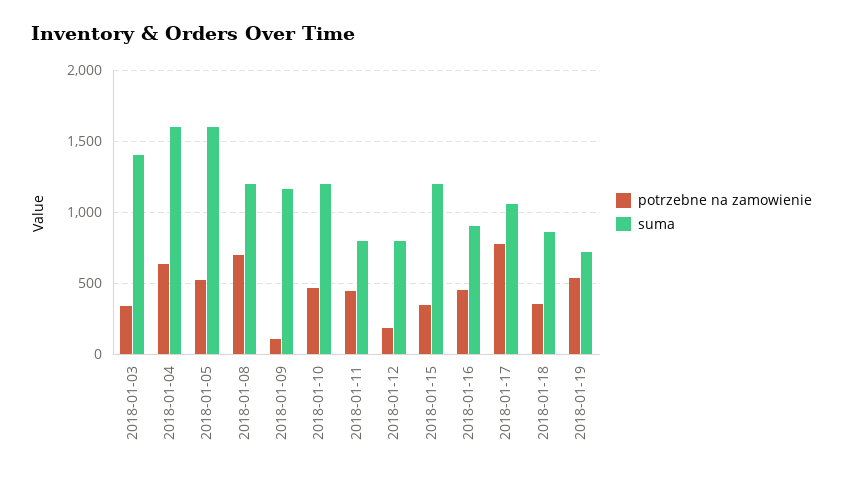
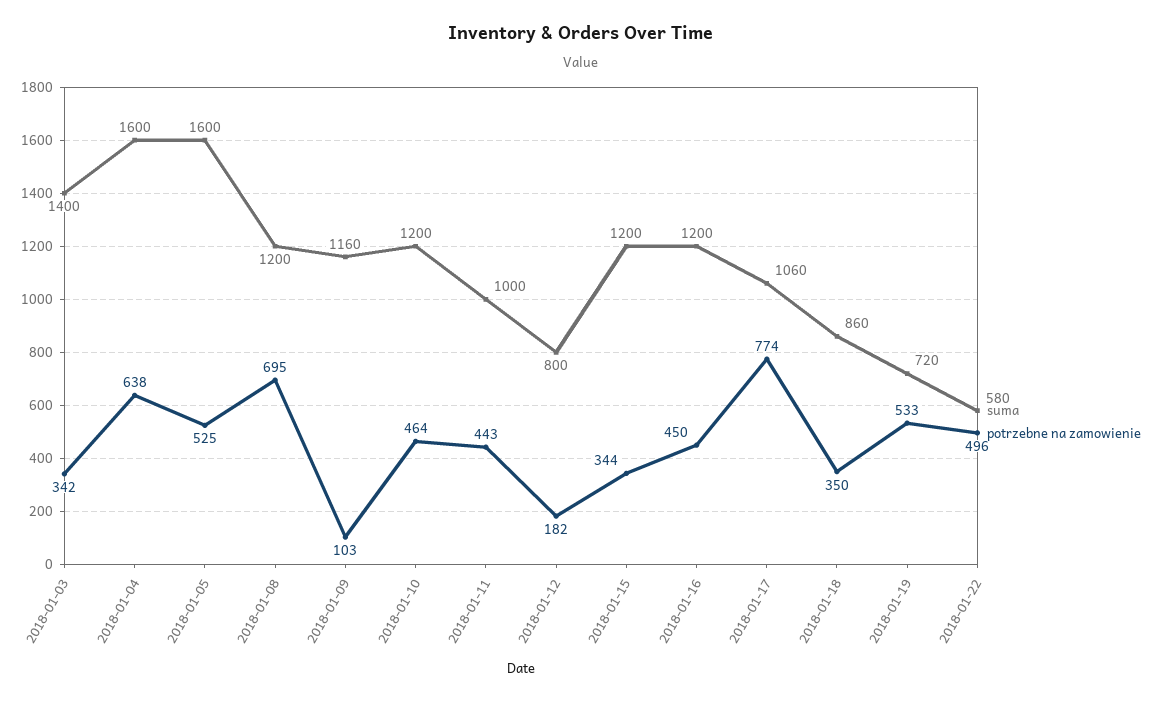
suma, 2018-01-11: 800 -> 1000
suma, 2018-01-16: 900 -> 1200
suma, 2018-01-22: none -> 580
potrzebne na zamowienie, 2018-01-22: none -> 496

